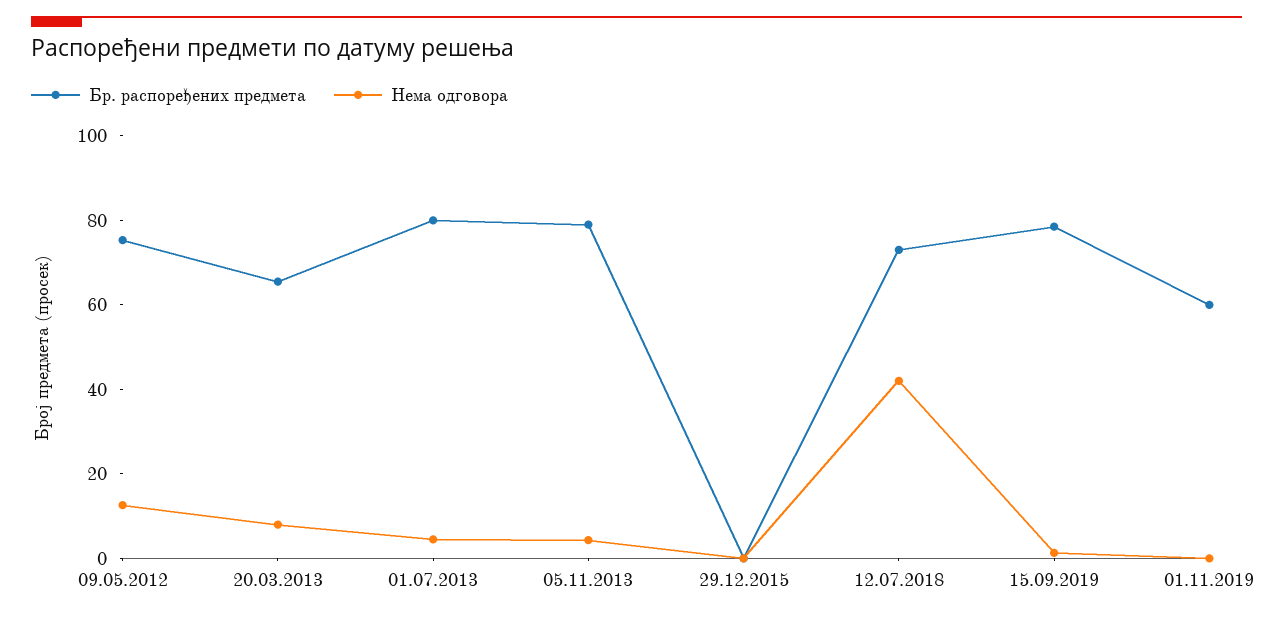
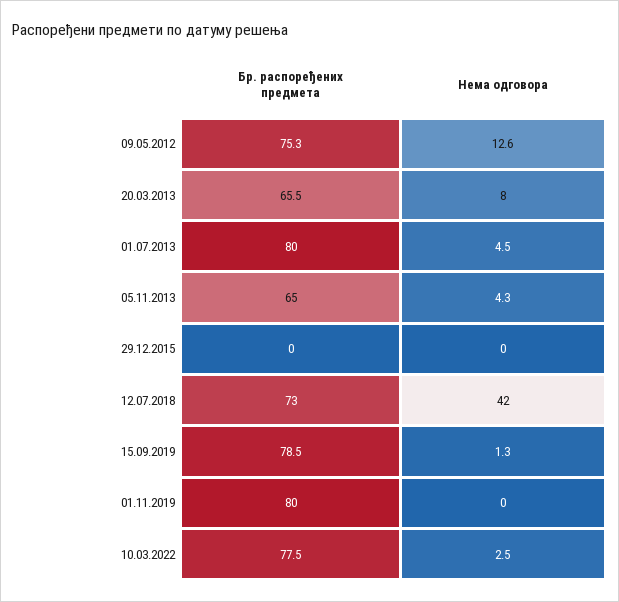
Бр. распоређених предмета, 05.11.2013: 80 -> 65
Бр. распоређених предмета, 01.11.2019: 60 -> 80
Бр. распоређених предмета, 10.03.2022: none -> 77.5
Нема одговора, 10.03.2022: none -> 2.5

